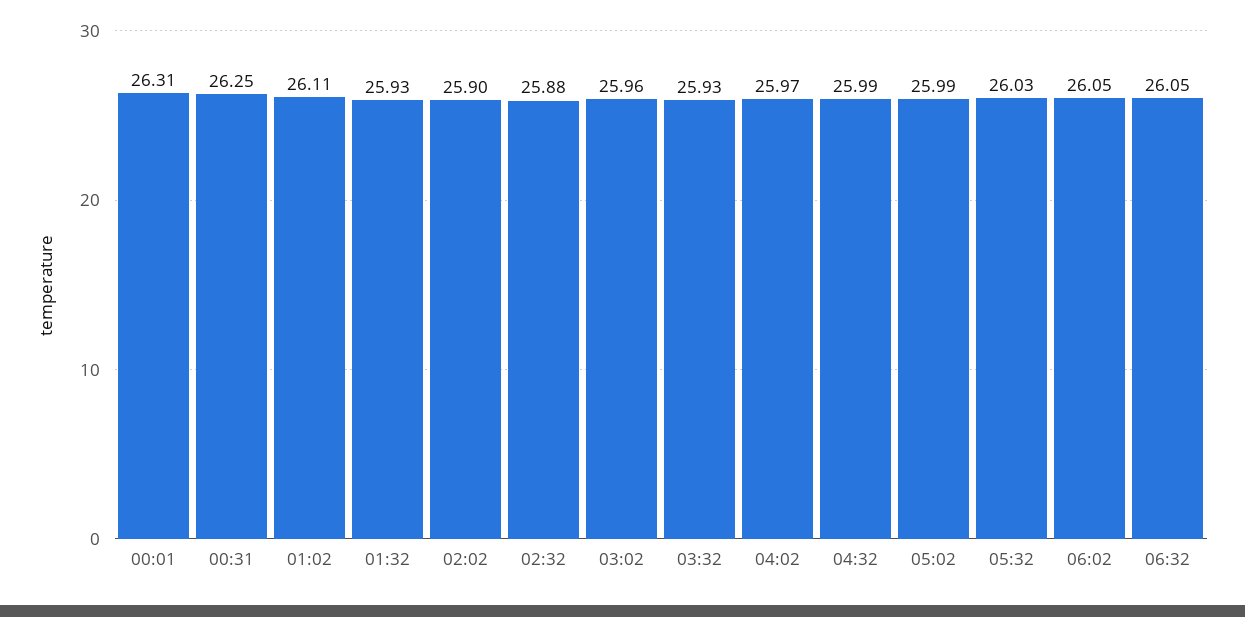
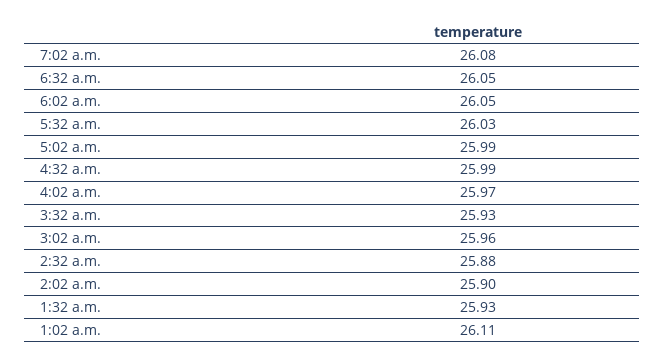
00:01: 26.31 -> none
00:31: 26.25 -> none
7:02 a.m.: none -> 26.08

